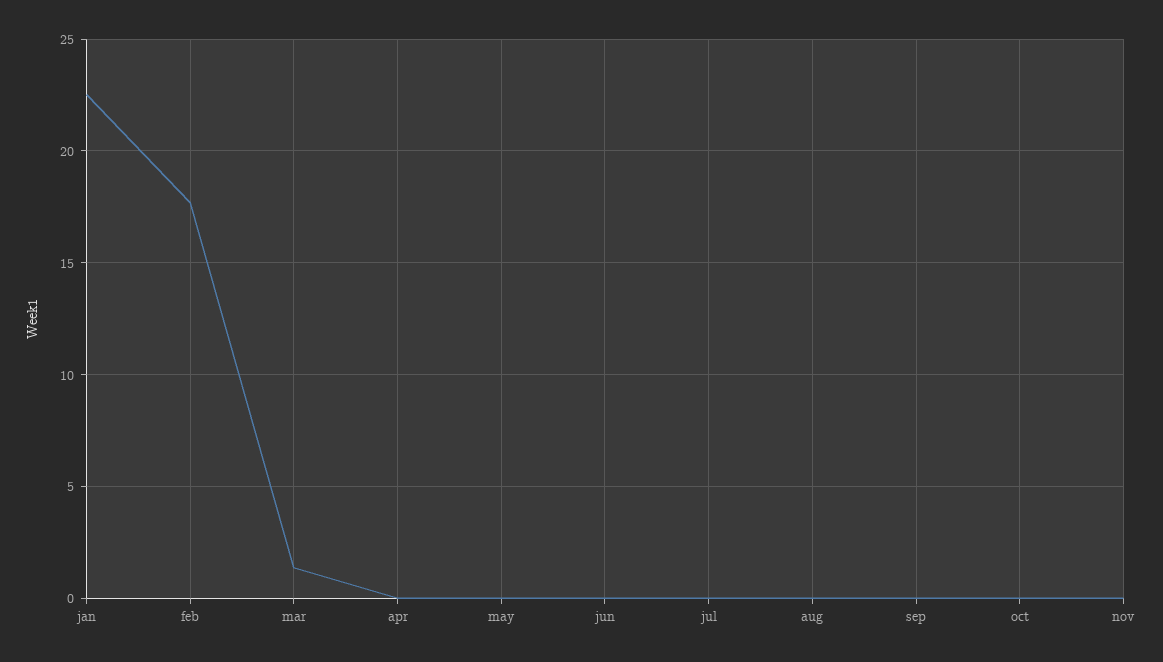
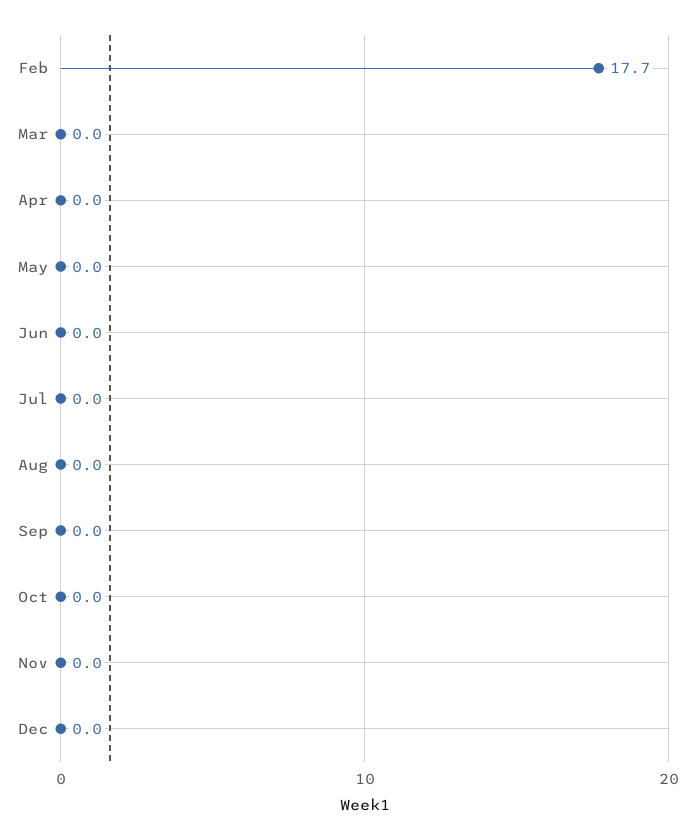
jan: 22.5 -> none
mar: 1.5 -> 0
Dec: none -> 0

